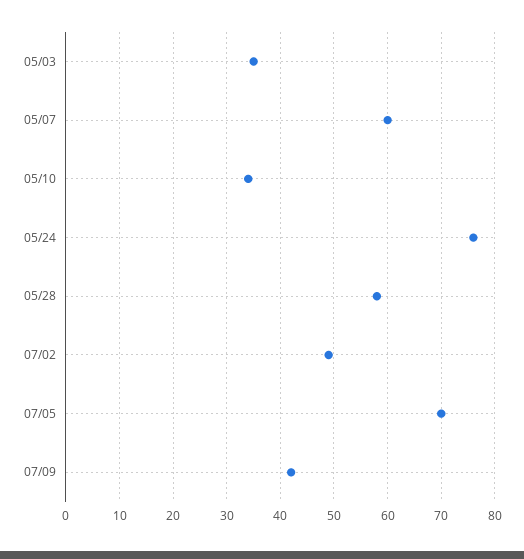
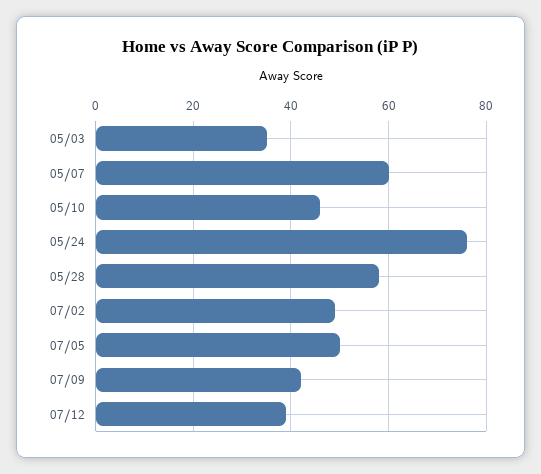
05/10: 35 -> 45
07/05: 70 -> 50
07/12: none -> 40

